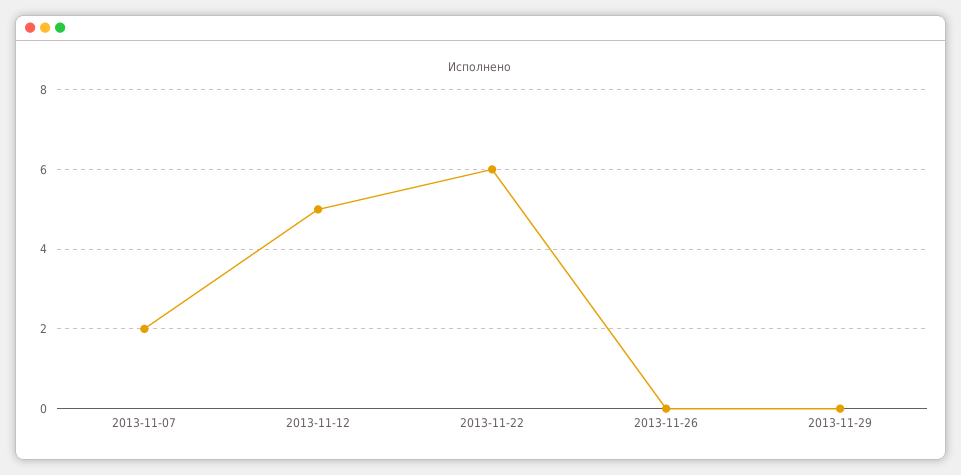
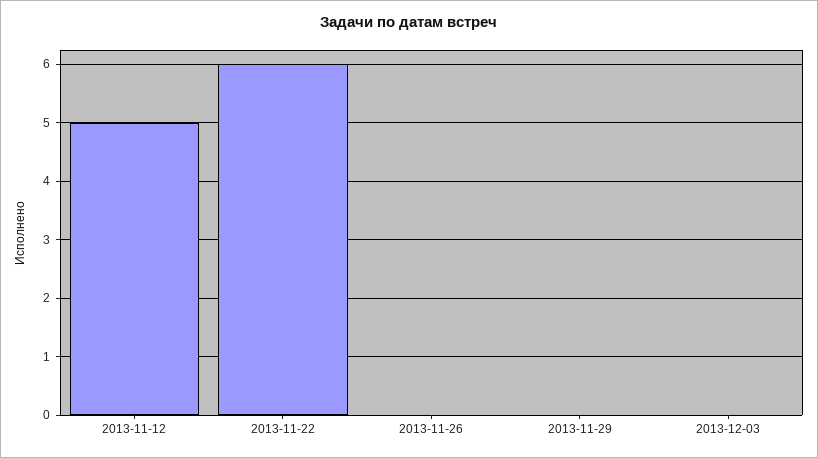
2013-11-07: 2 -> none
2013-12-03: none -> 0

